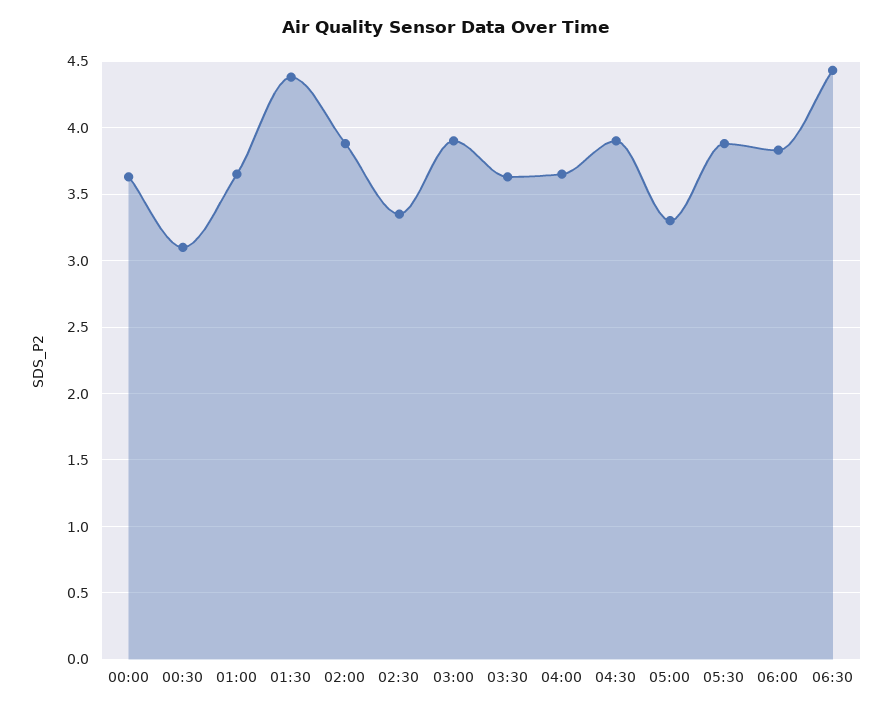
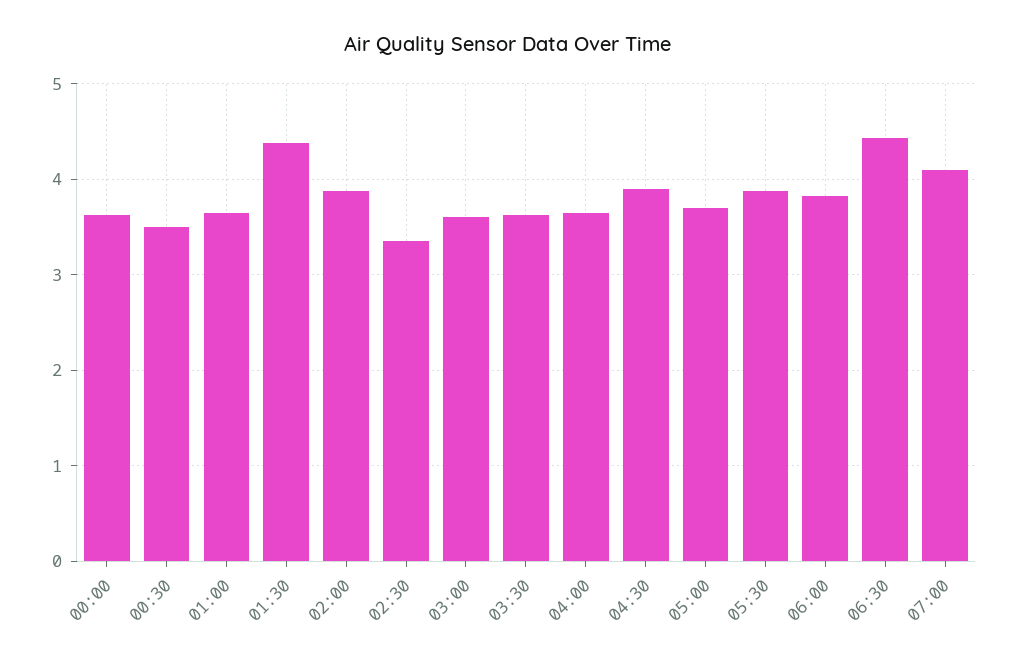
00:30: 3.1 -> 3.5
03:00: 3.9 -> 3.6
05:00: 3.3 -> 3.7
07:00: none -> 4.1

